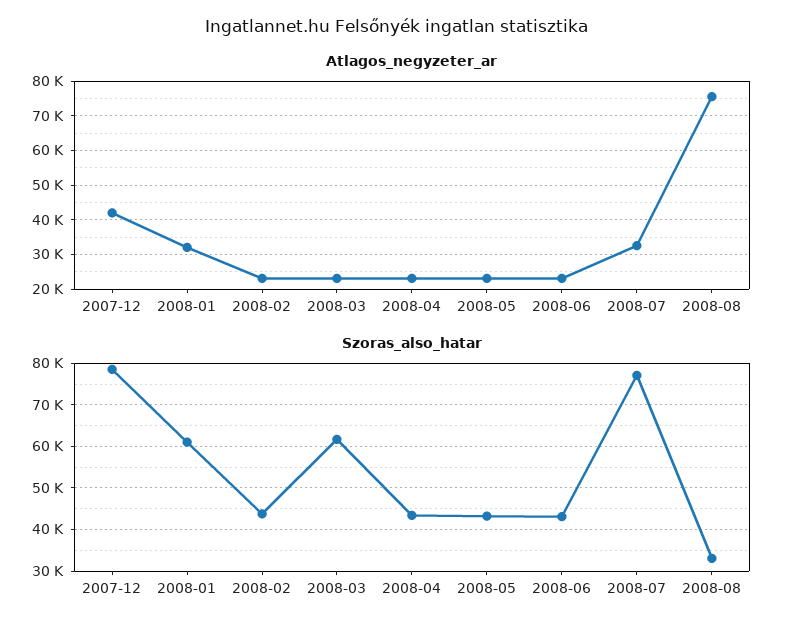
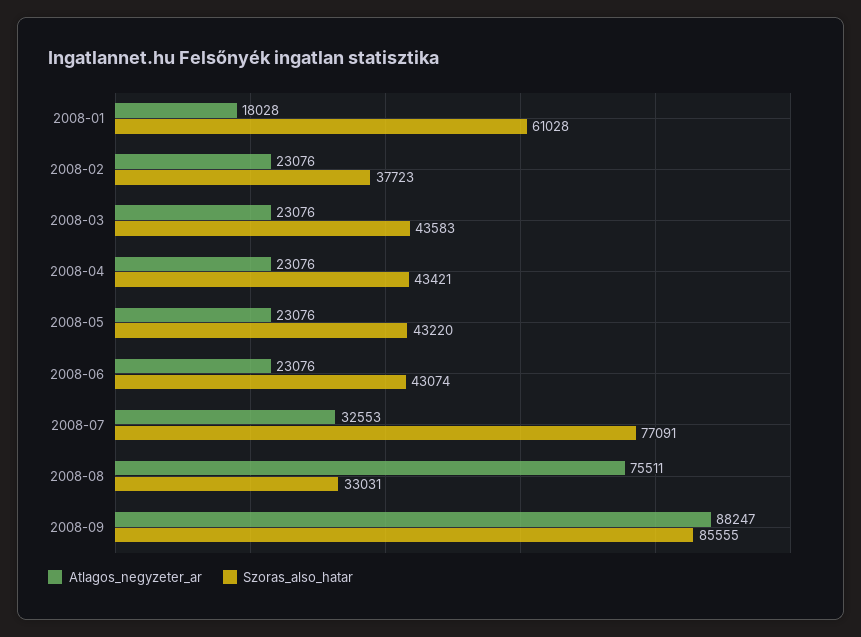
Atlagos_negyzeter_ar, 2007-12: 42000 -> none
Atlagos_negyzeter_ar, 2008-01: 32000 -> 18028
Szoras_also_hatar, 2007-12: 78000 -> none
Szoras_also_hatar, 2008-02: 44000 -> 37723
Szoras_also_hatar, 2008-03: 62000 -> 43583
Atlagos_negyzeter_ar, 2008-09: none -> 88247
Szoras_also_hatar, 2008-09: none -> 85555

